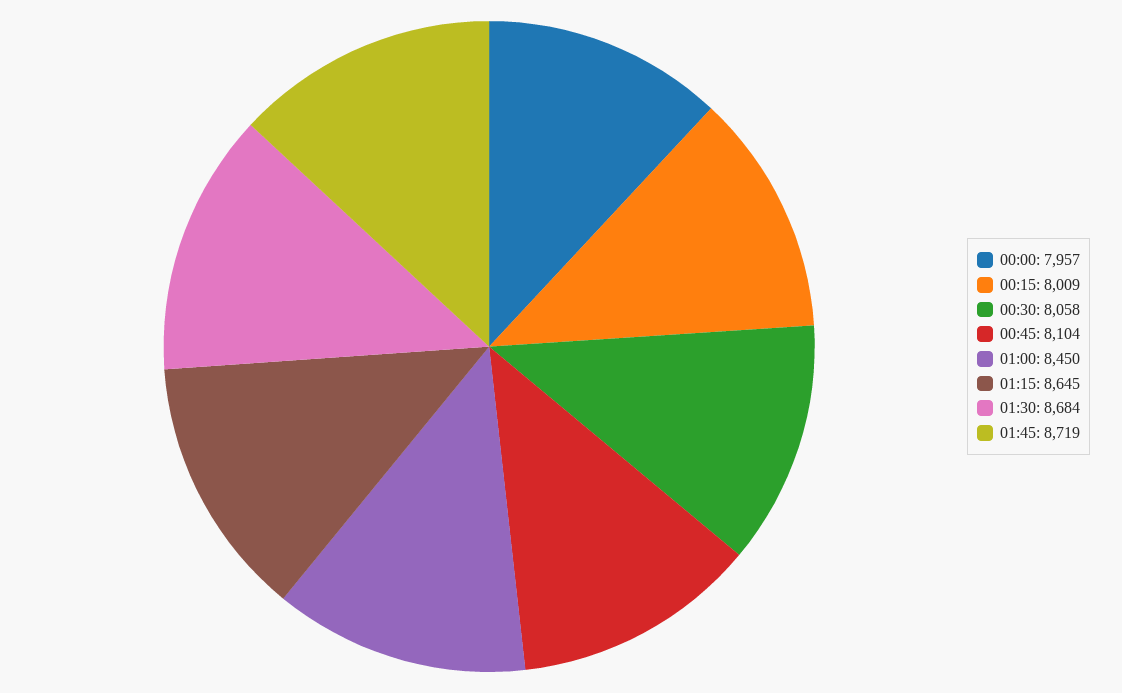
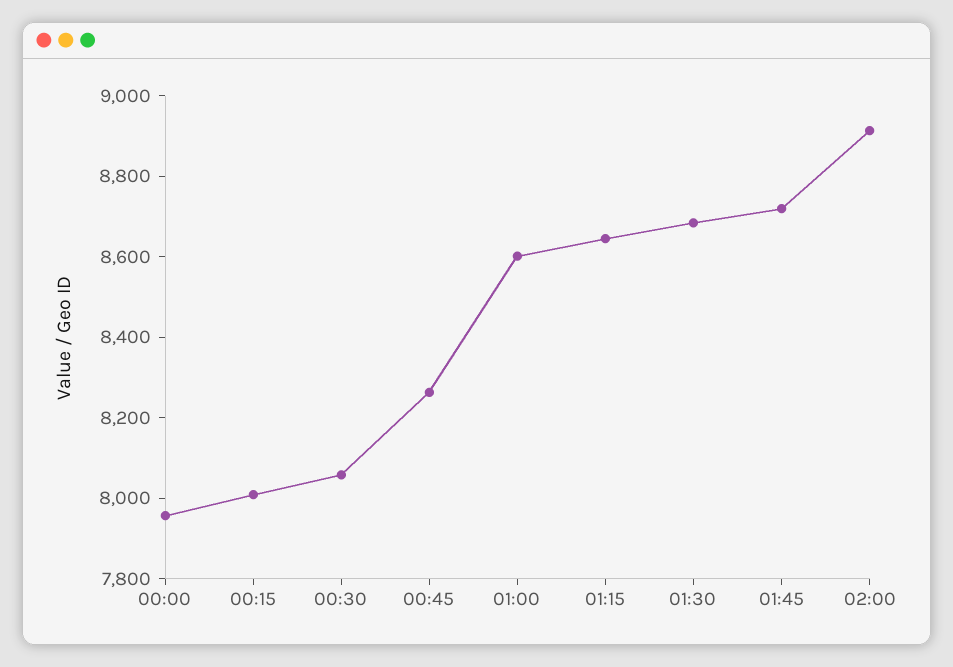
00:45: 8104 -> 8250
01:00: 8450 -> 8600
02:00: none -> 8900

